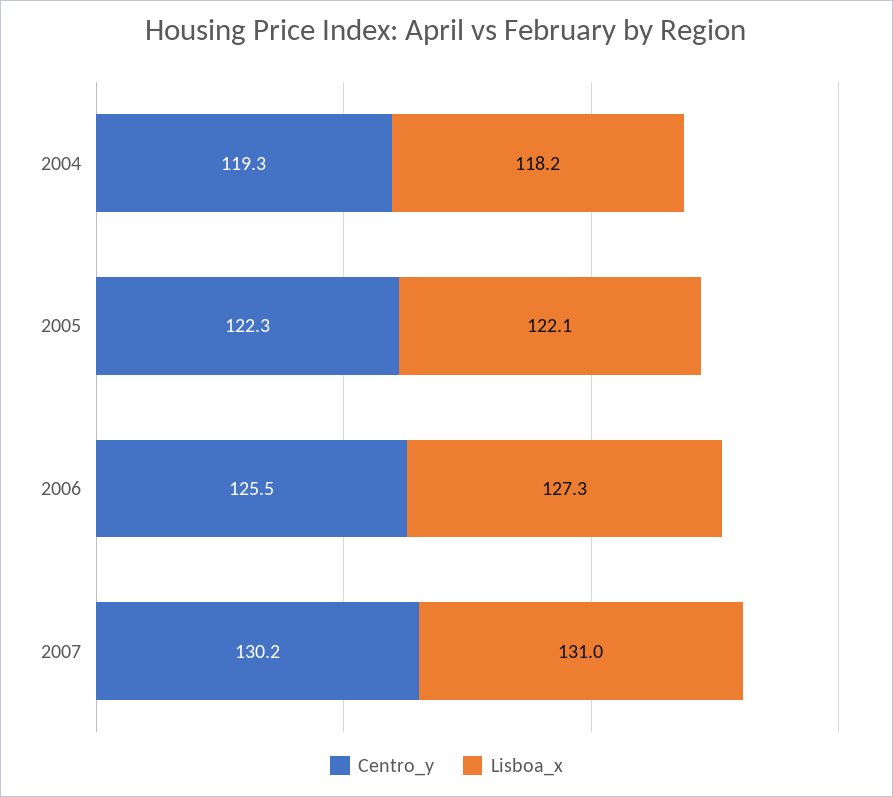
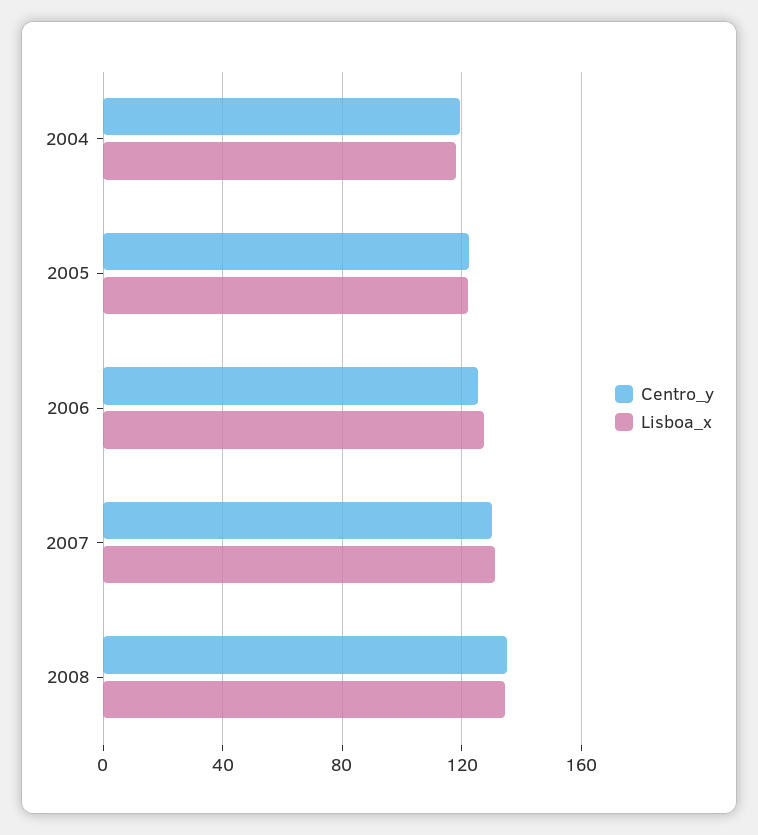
Centro_y, 2008: none -> 135
Lisboa_x, 2008: none -> 135

